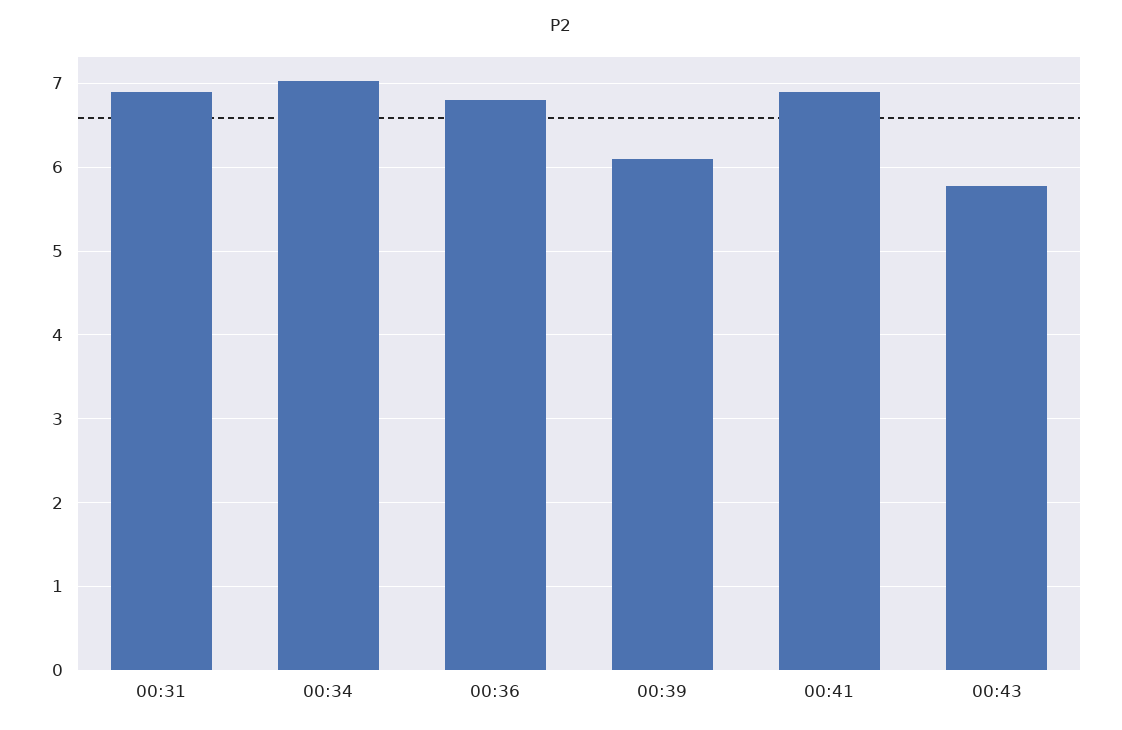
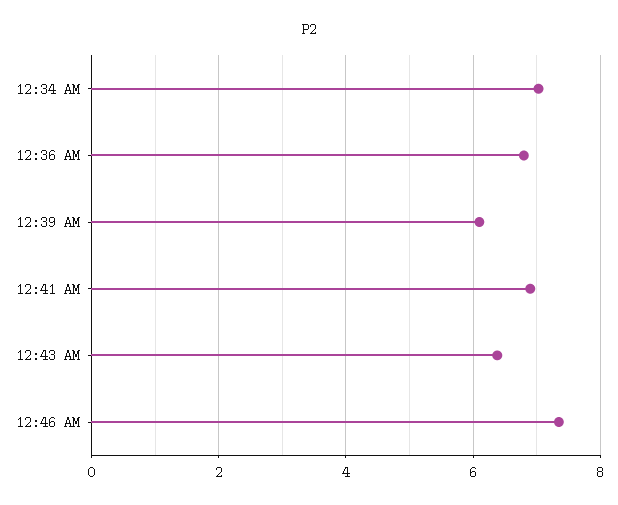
00:31: 6.9 -> none
00:43: 5.8 -> 6.4
12:46 AM: none -> 7.4

